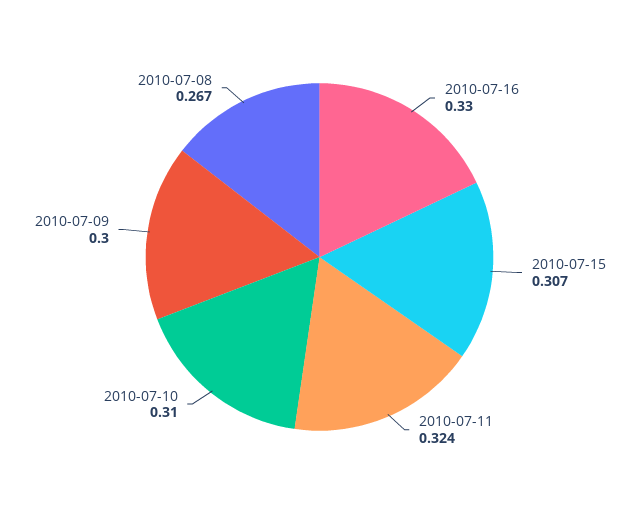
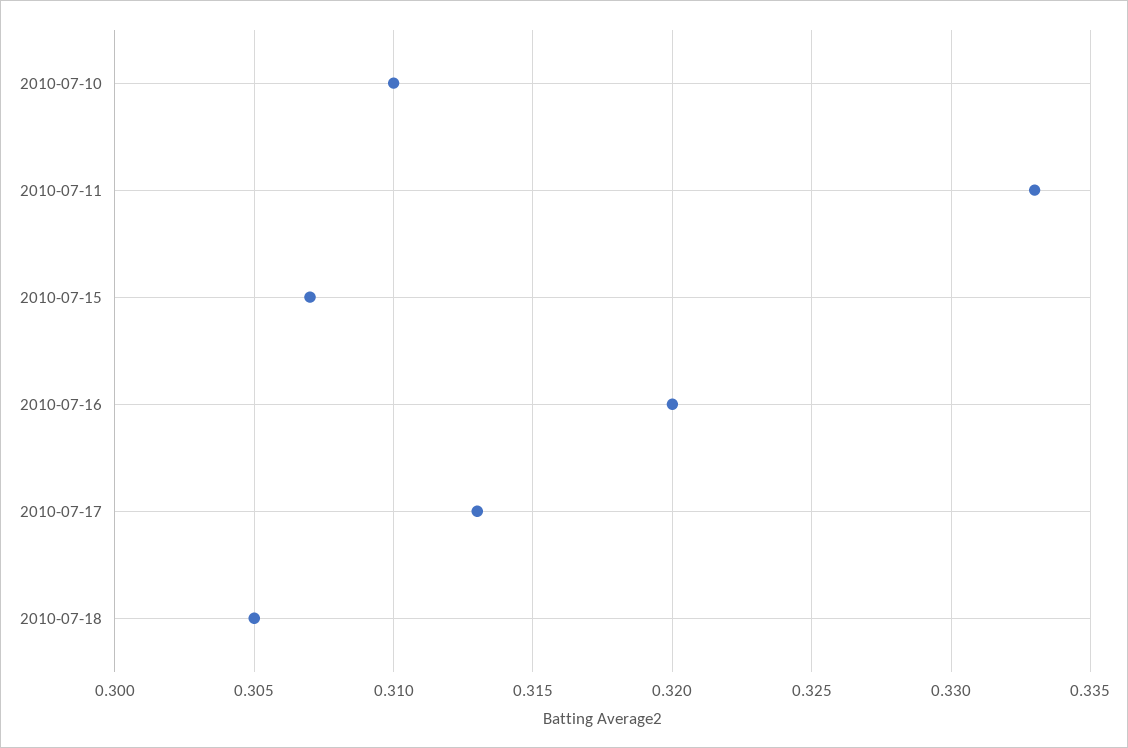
2010-07-16: 0.33 -> 0.32
2010-07-11: 0.324 -> 0.333
2010-07-09: 0.3 -> none
2010-07-08: 0.267 -> none
2010-07-17: none -> 0.313
2010-07-18: none -> 0.305

